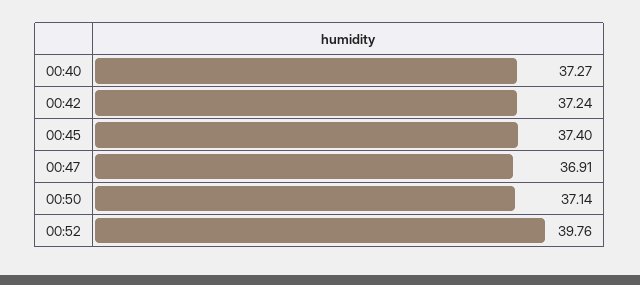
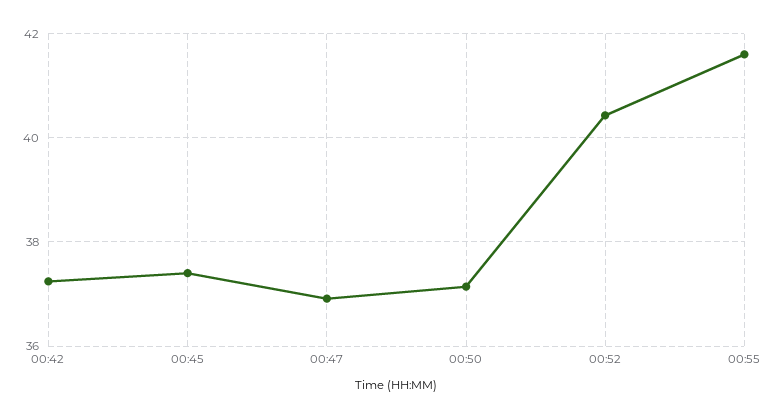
00:40: 37.27 -> none
00:52: 39.76 -> 40.4
00:55: none -> 41.6

